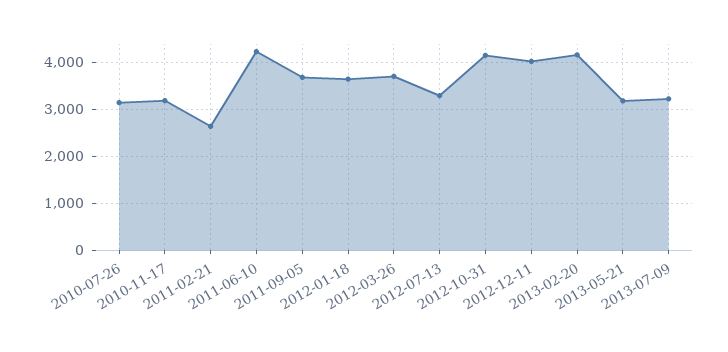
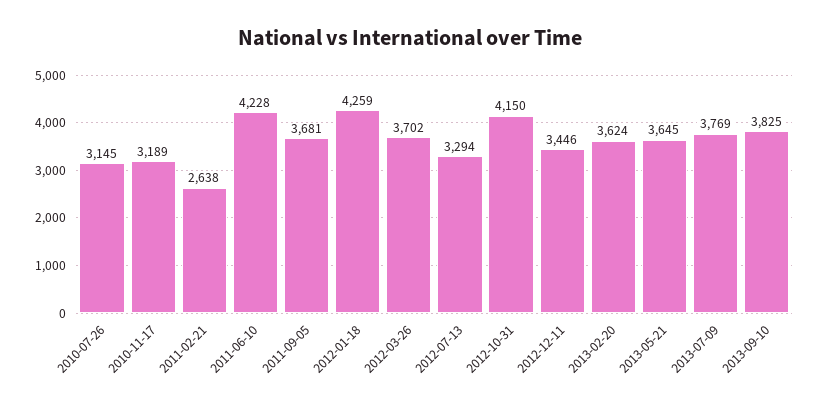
2012-01-18: 3600 -> 4259
2012-12-11: 4000 -> 3446
2013-02-20: 4200 -> 3624
2013-05-21: 3200 -> 3645
2013-07-09: 3200 -> 3769
2013-09-10: none -> 3825

